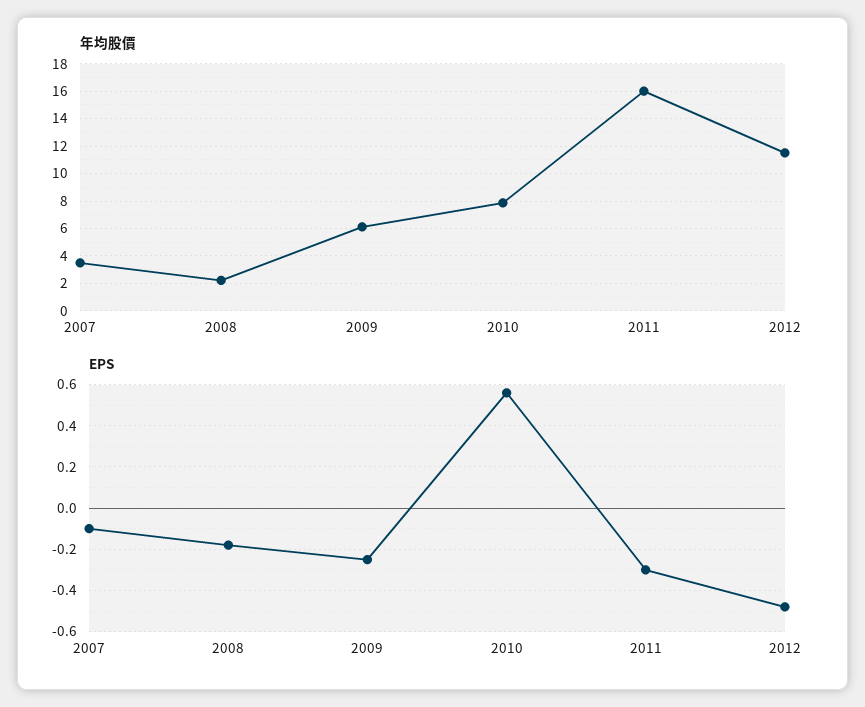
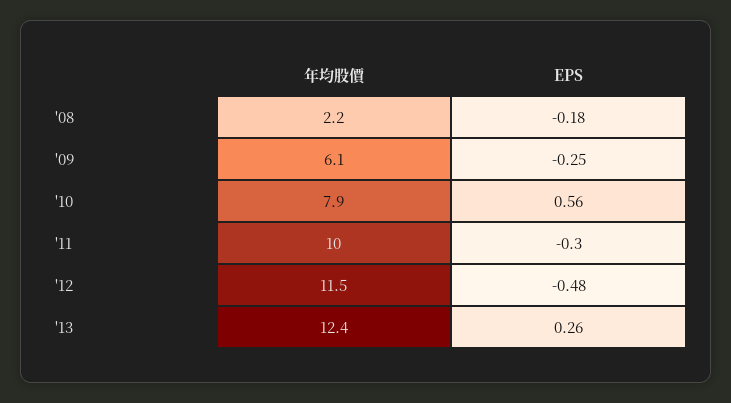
年均股價, 2007: 3.5 -> none
年均股價, 2011: 16 -> 10
EPS, 2007: -0.1 -> none
年均股價, '13: none -> 12.4
EPS, '13: none -> 0.26

